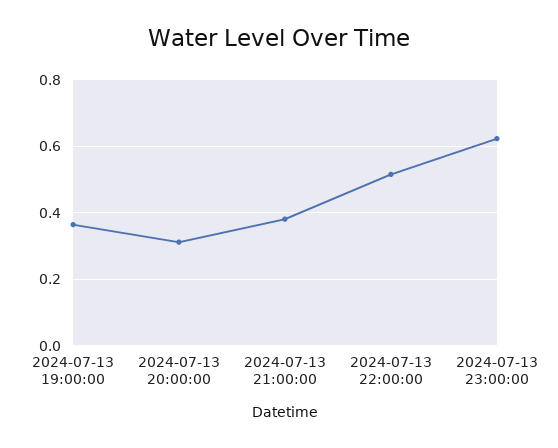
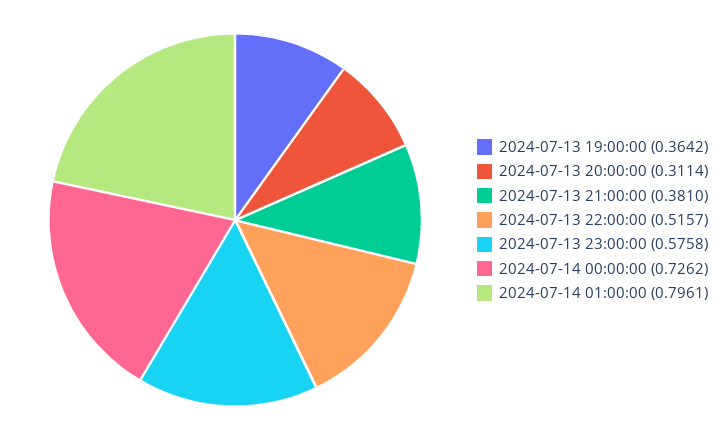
2024-07-13 23:00:00: 0.62 -> 0.5758
2024-07-14 00:00:00: none -> 0.7262
2024-07-14 01:00:00: none -> 0.7961

